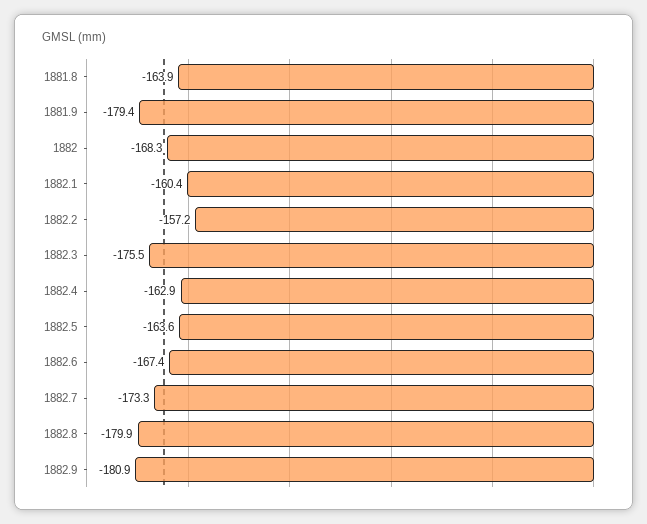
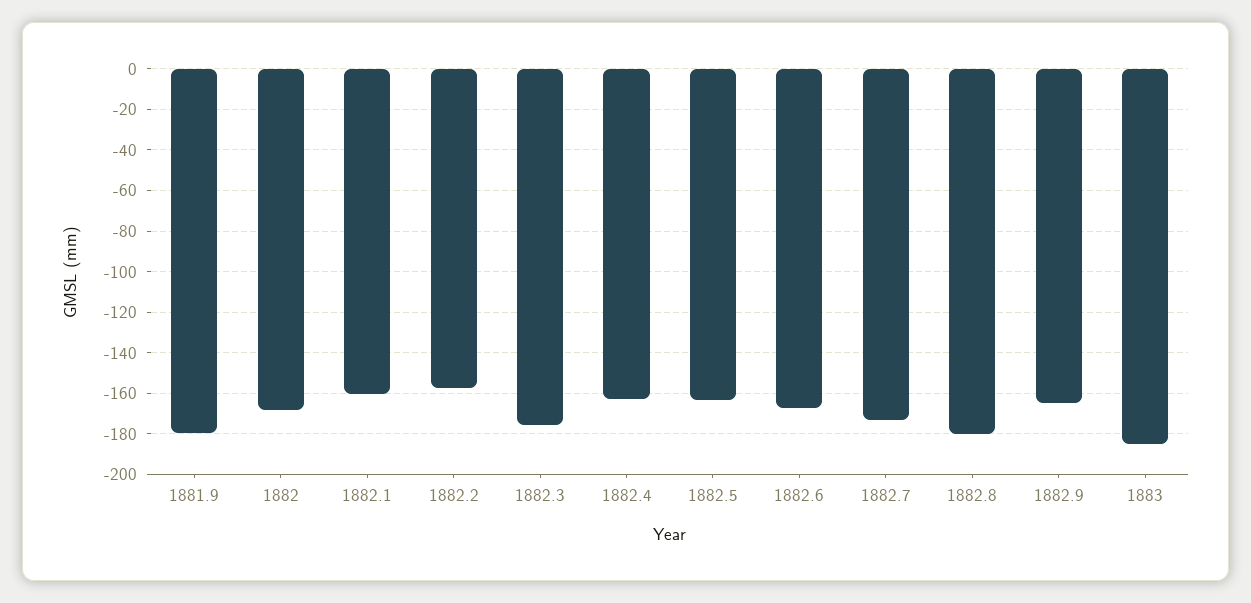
1881.8: -163.9 -> none
1882.9: -180.9 -> -165
1883: none -> -185

